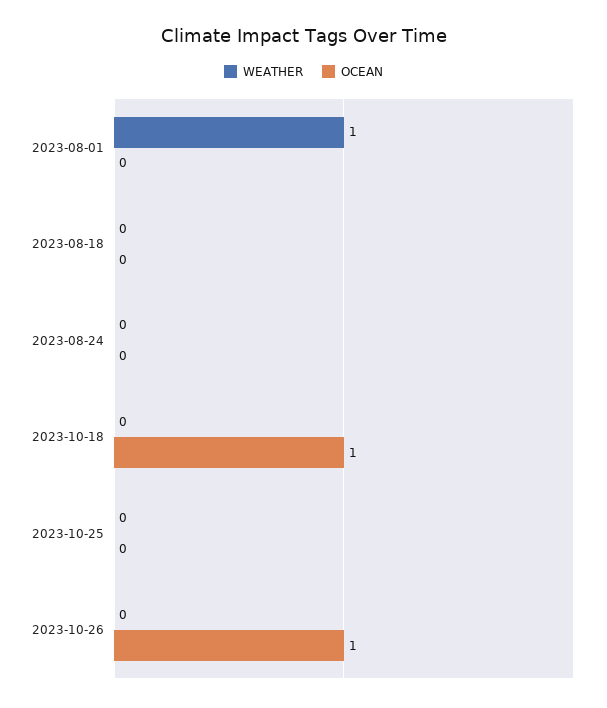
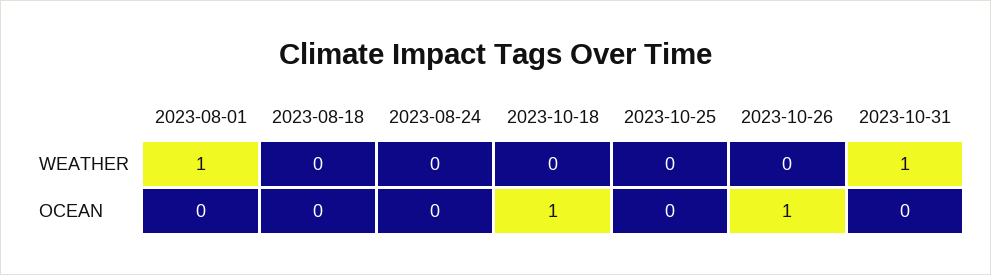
WEATHER, 2023-10-31: none -> 1
OCEAN, 2023-10-31: none -> 0

